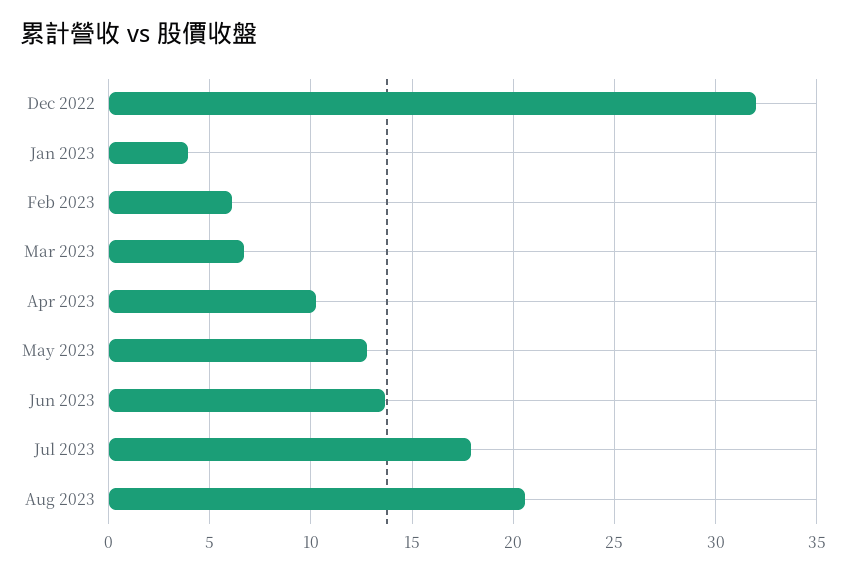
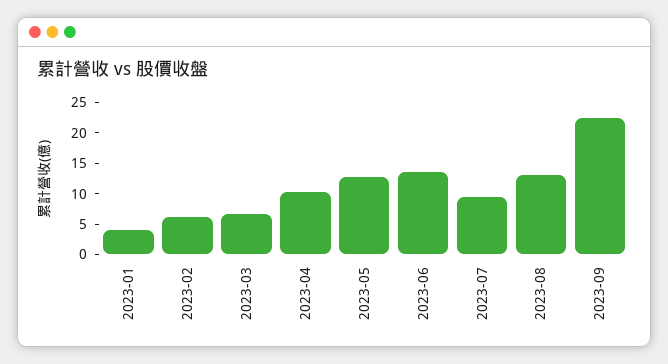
Dec 2022: 32 -> none
Jul 2023: 18 -> 10
Aug 2023: 20.5 -> 12.5
2023-09: none -> 22.5

